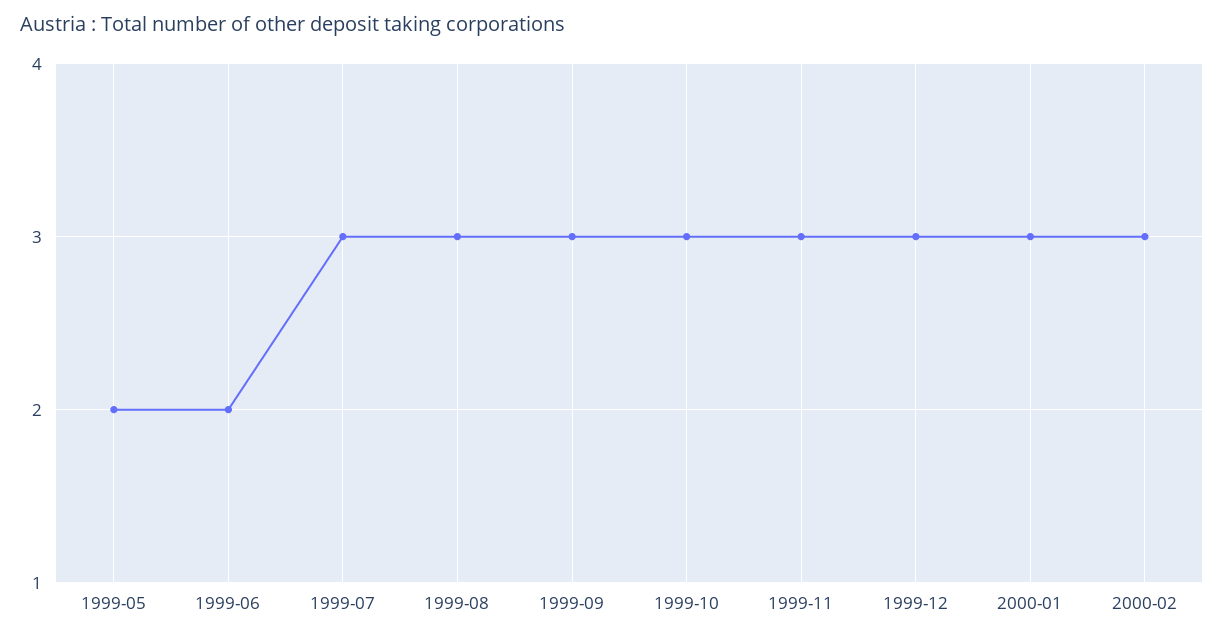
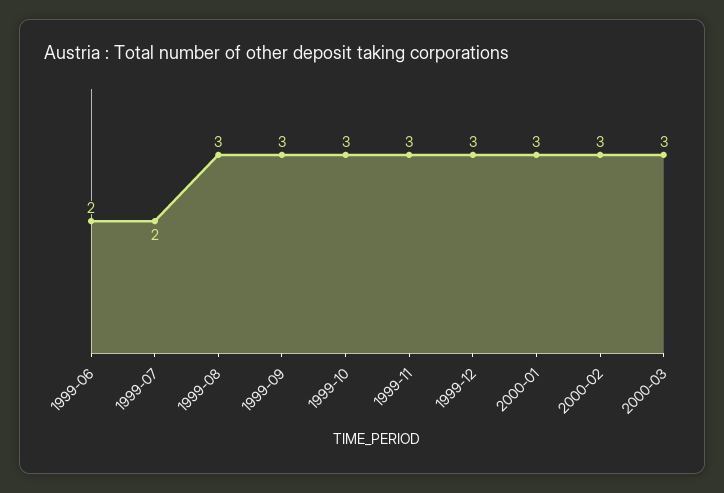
1999-05: 2 -> none
1999-07: 3 -> 2
2000-03: none -> 3

